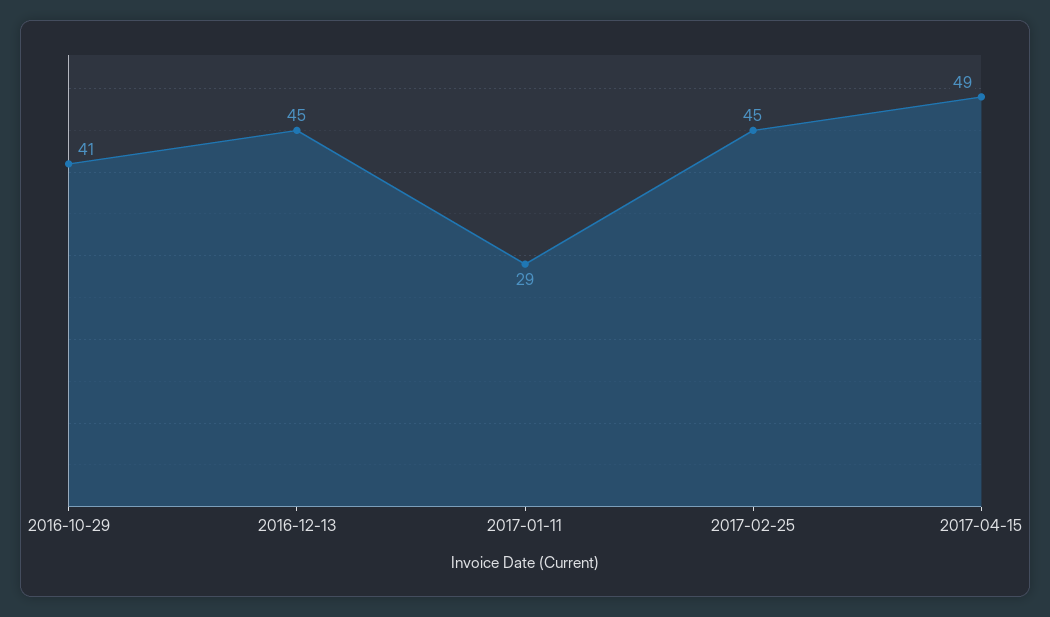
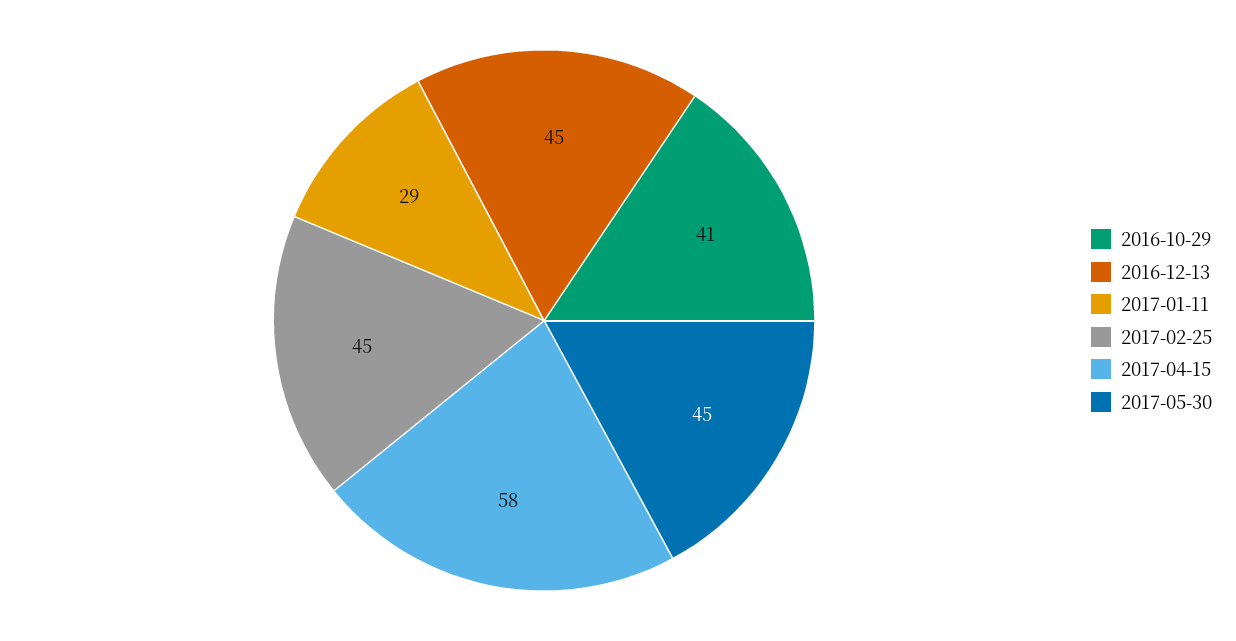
2017-04-15: 49 -> 58
2017-05-30: none -> 45

